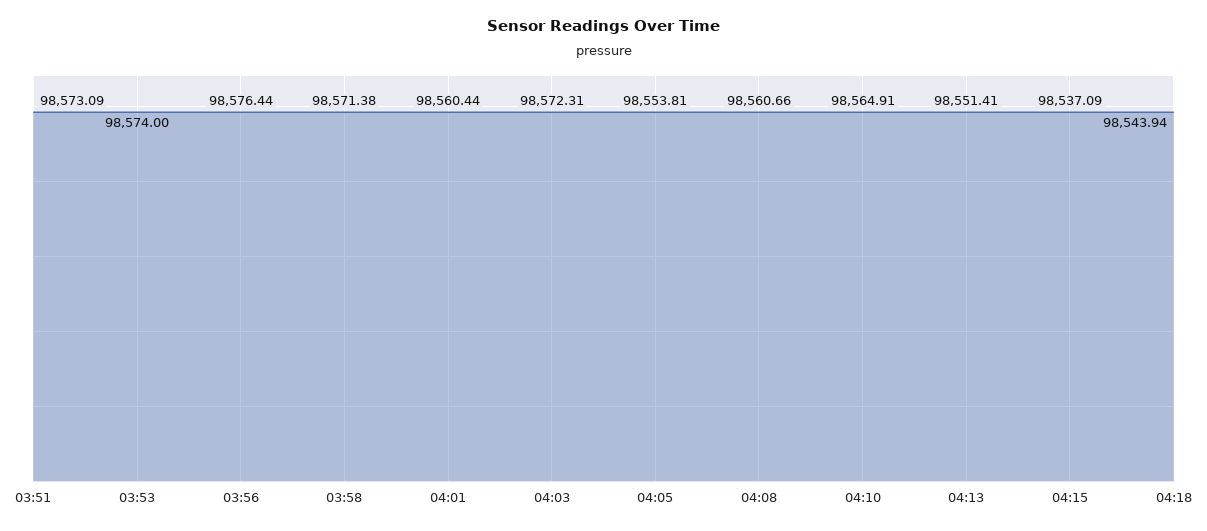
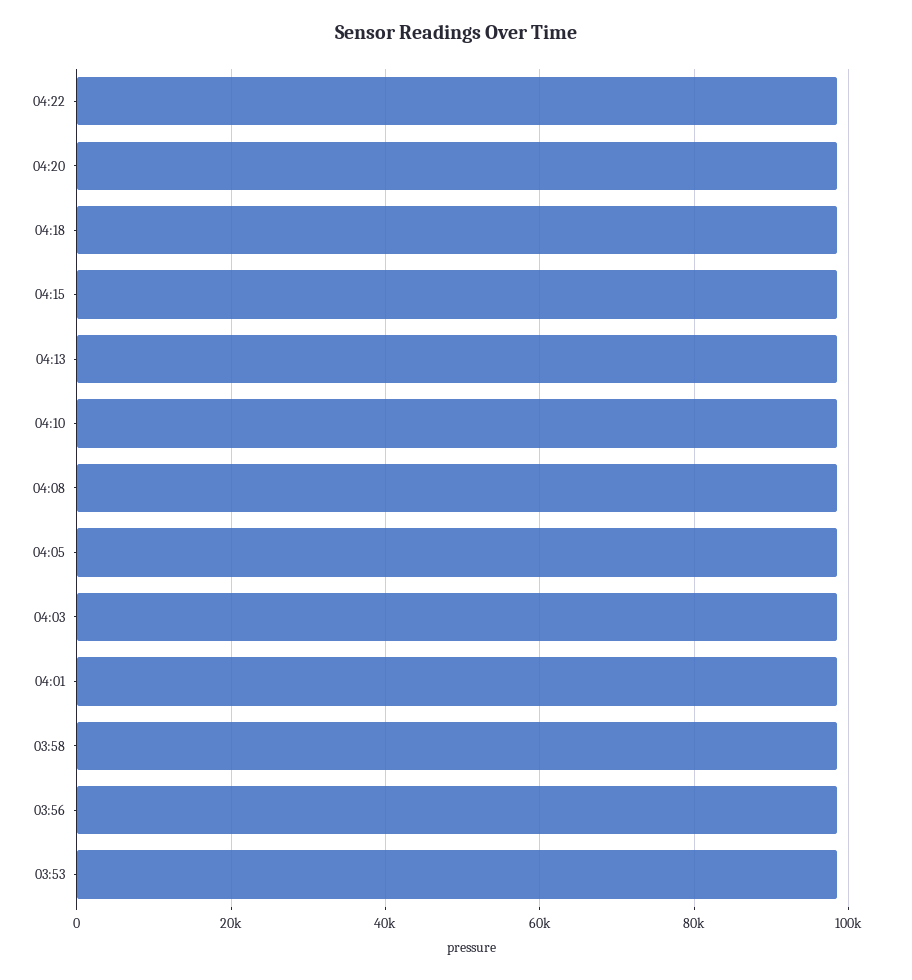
03:51: 98573.09 -> none
04:22: none -> 98000
04:20: none -> 98000

